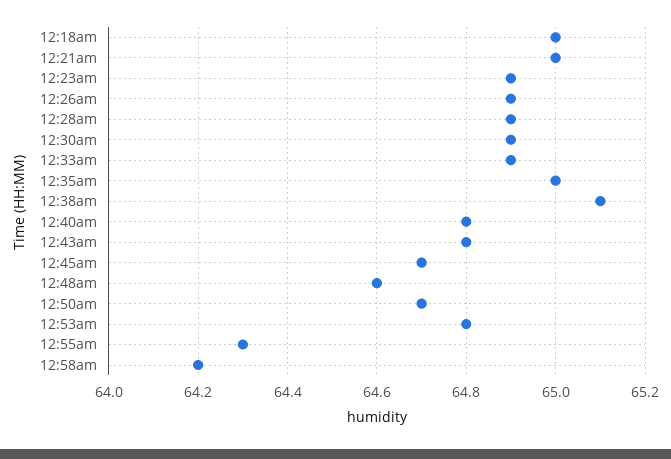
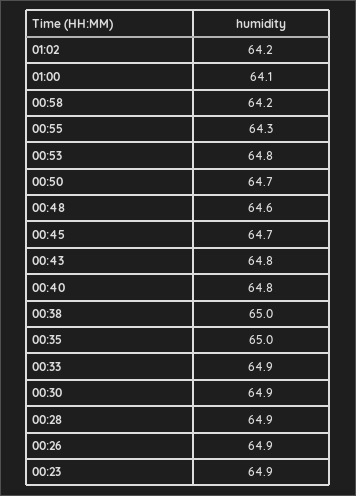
12:18am: 65 -> none
12:21am: 65 -> none
12:38am: 65.1 -> 65
01:02: none -> 64.2
01:00: none -> 64.1

